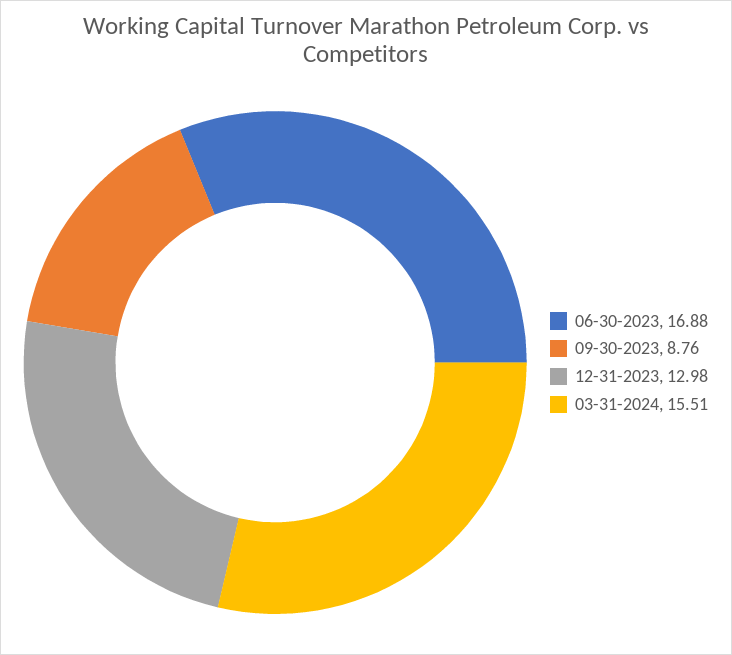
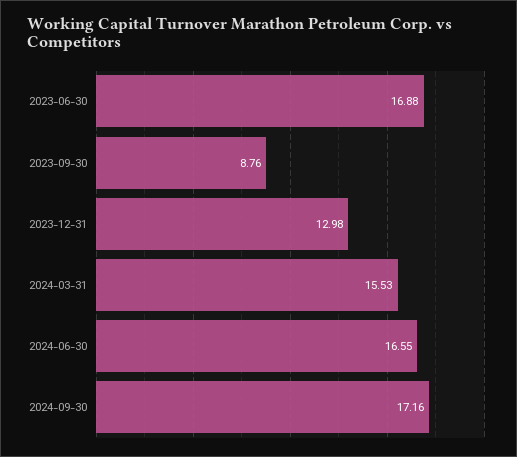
03-31-2024: 15.51 -> 15.53
2024-06-30: none -> 16.55
2024-09-30: none -> 17.16

